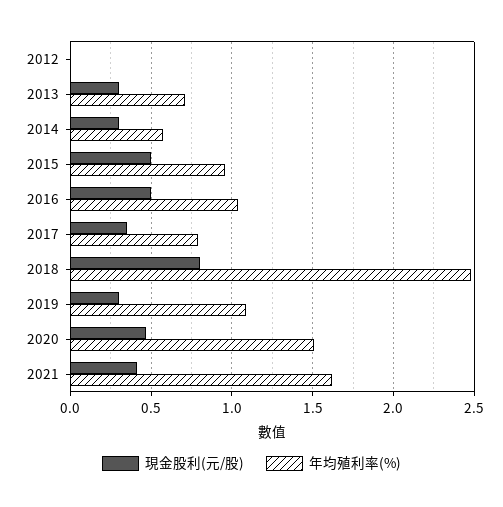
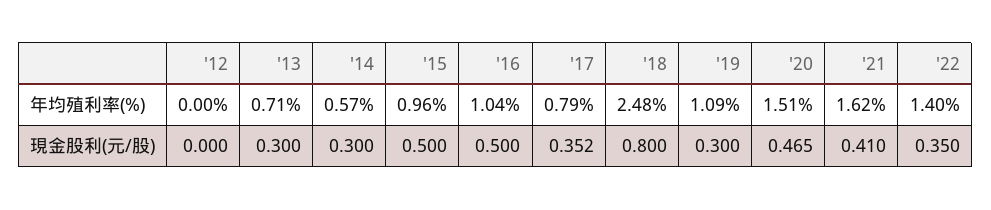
年均殖利率(%), '22: none -> 1.4
現金股利(元/股), '22: none -> 0.35

